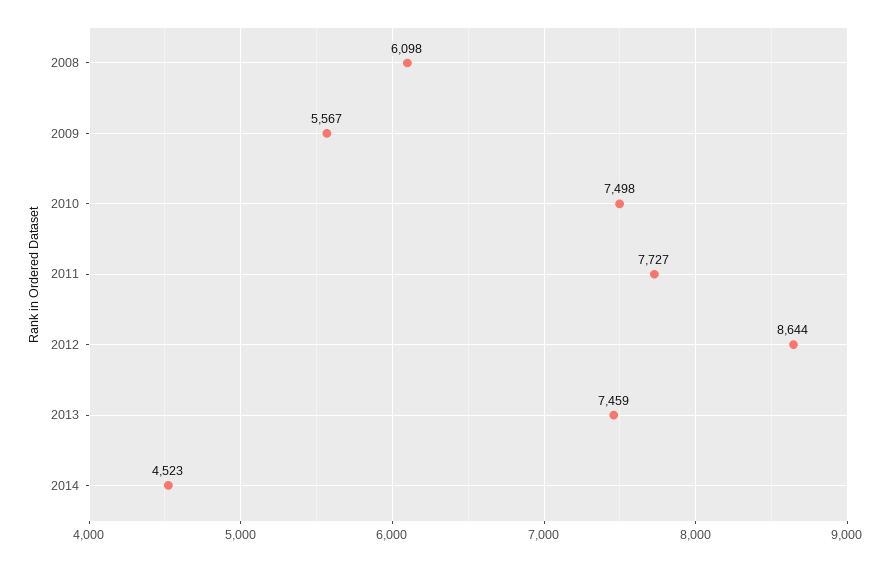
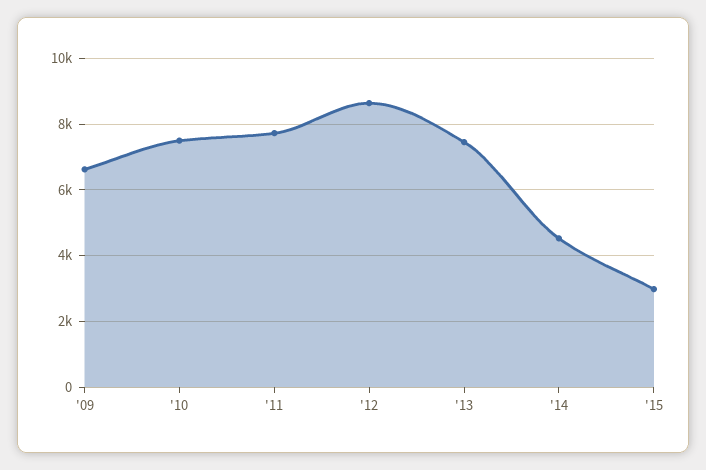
2008: 6098 -> none
2009: 5567 -> 6600
'15: none -> 3000

